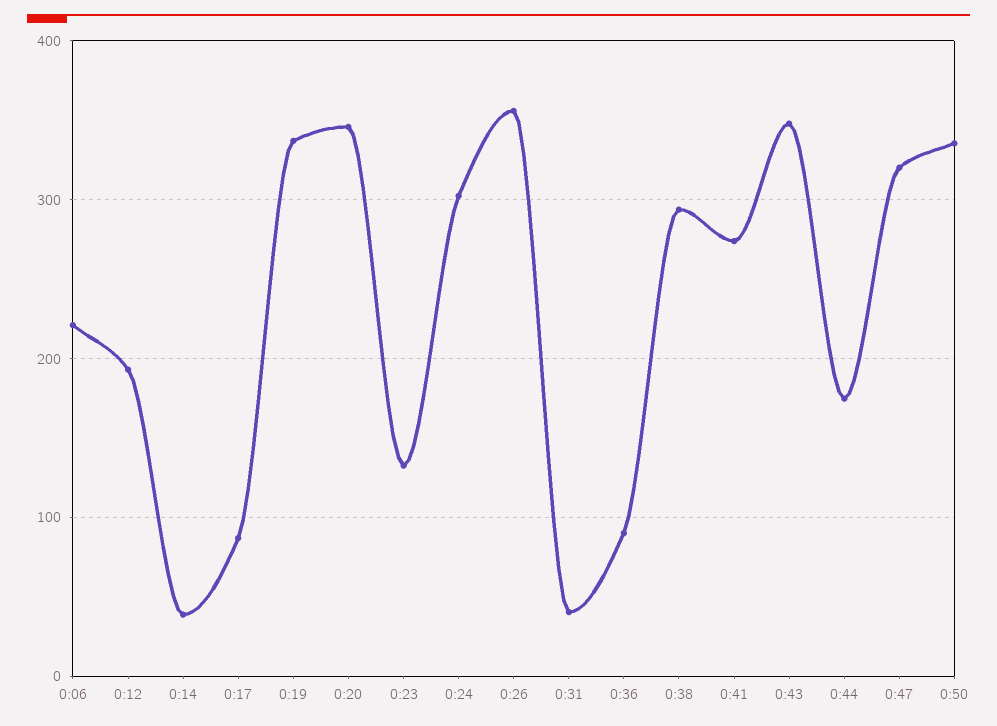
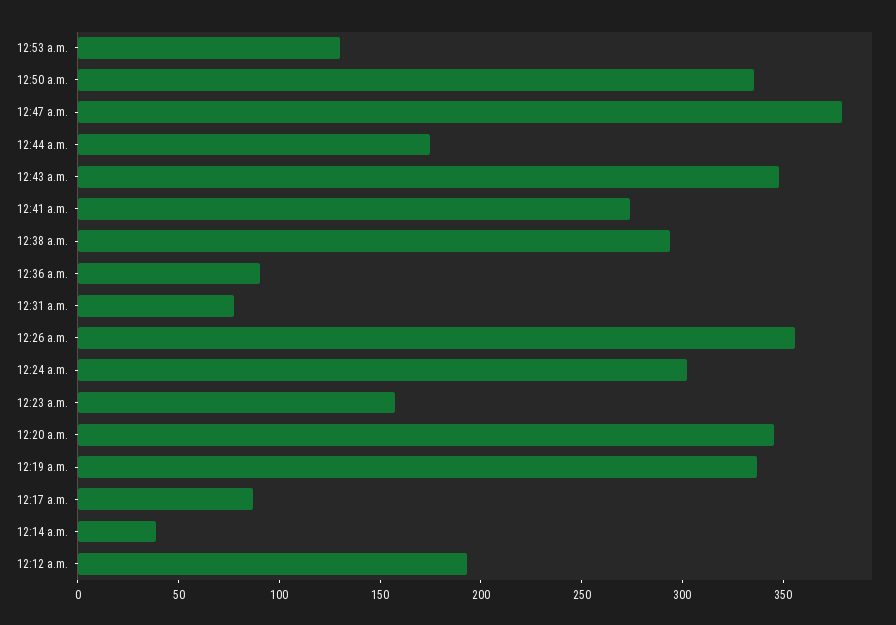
0:06: 220 -> none
0:23: 130 -> 160
0:31: 40 -> 80
0:47: 320 -> 380
12:53 a.m.: none -> 130

